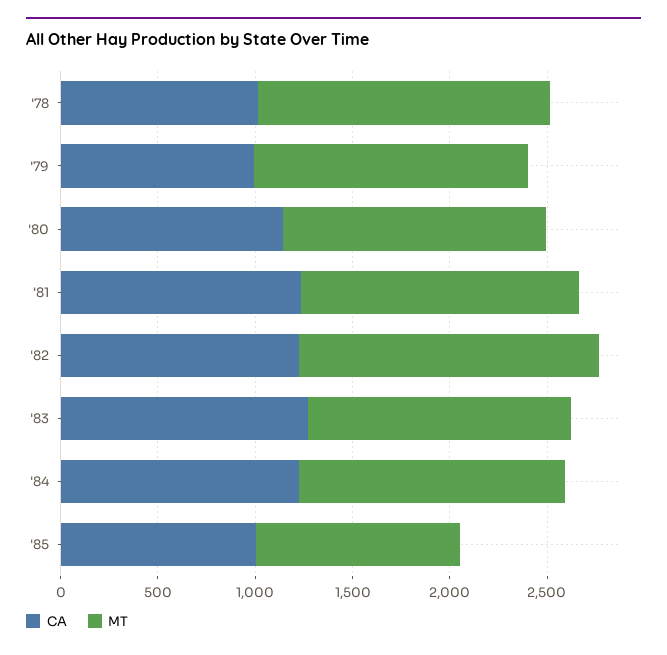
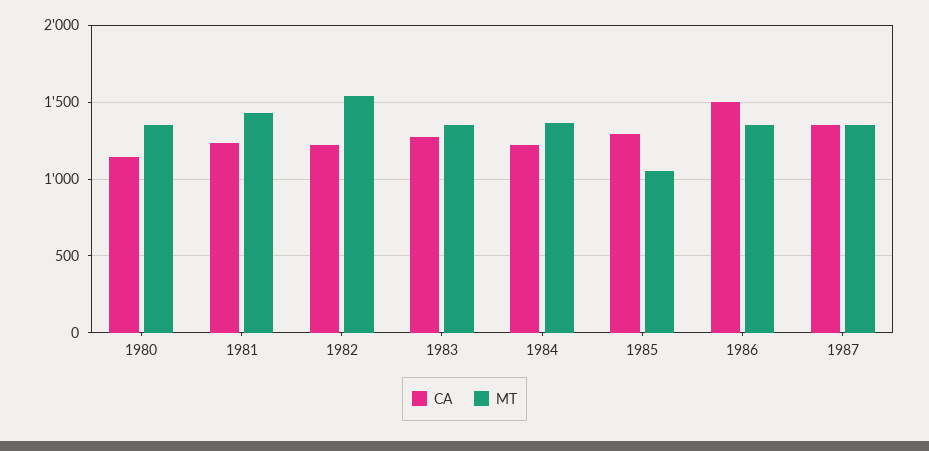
CA, '78: 1000 -> none
MT, '78: 1500 -> none
CA, '79: 1000 -> none
MT, '79: 1400 -> none
CA, '85: 1000 -> 1300
CA, 1986: none -> 1500
MT, 1986: none -> 1350
CA, 1987: none -> 1350
MT, 1987: none -> 1350

